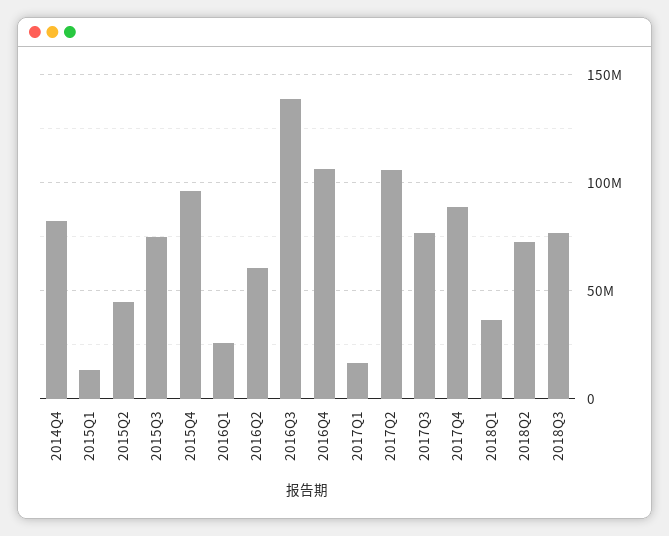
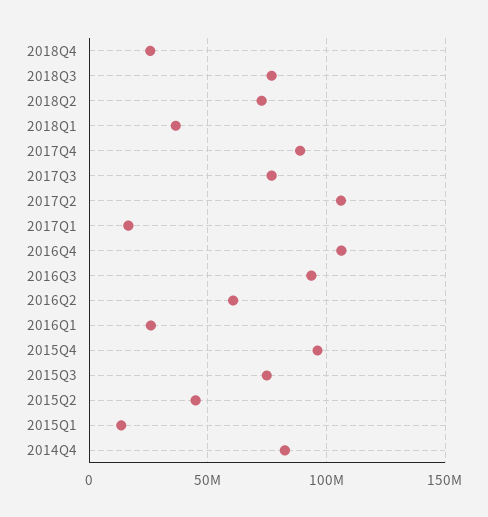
2016Q3: 140000000 -> 95000000
2018Q4: none -> 25000000

